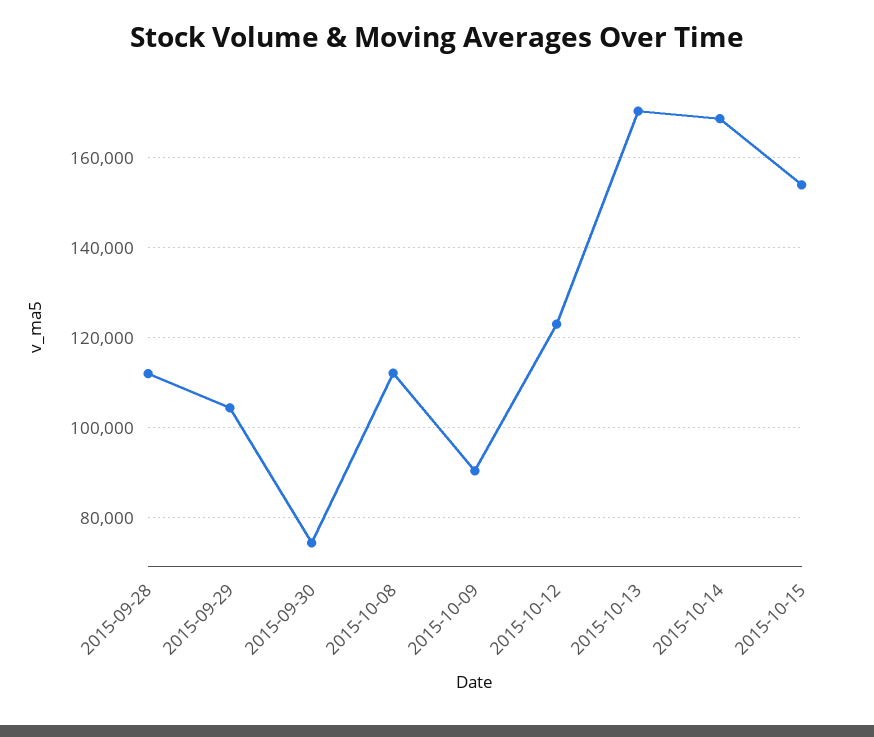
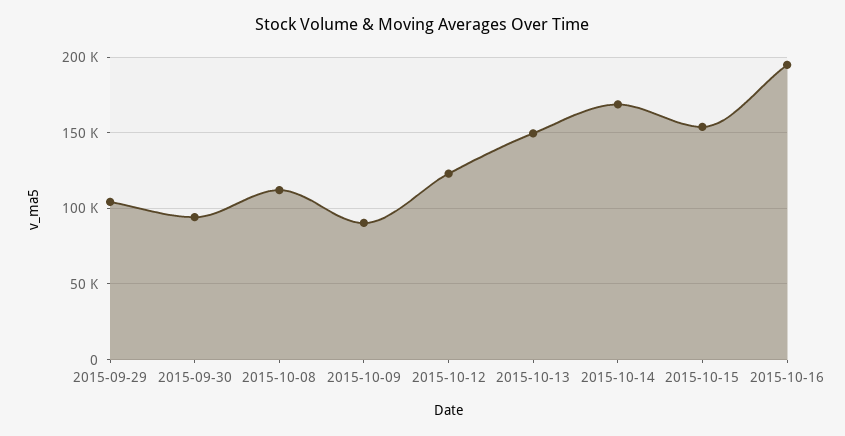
2015-09-28: 112000 -> none
2015-09-30: 74000 -> 95000
2015-10-13: 170000 -> 150000
2015-10-16: none -> 195000

